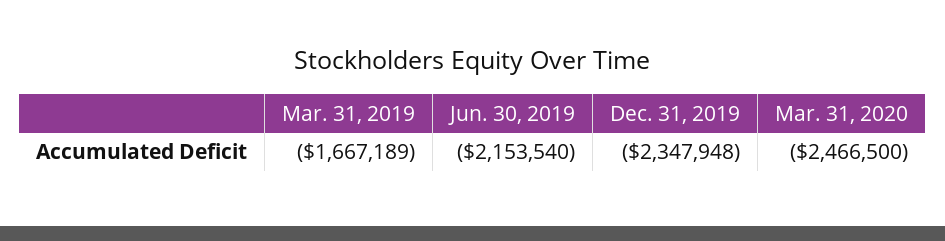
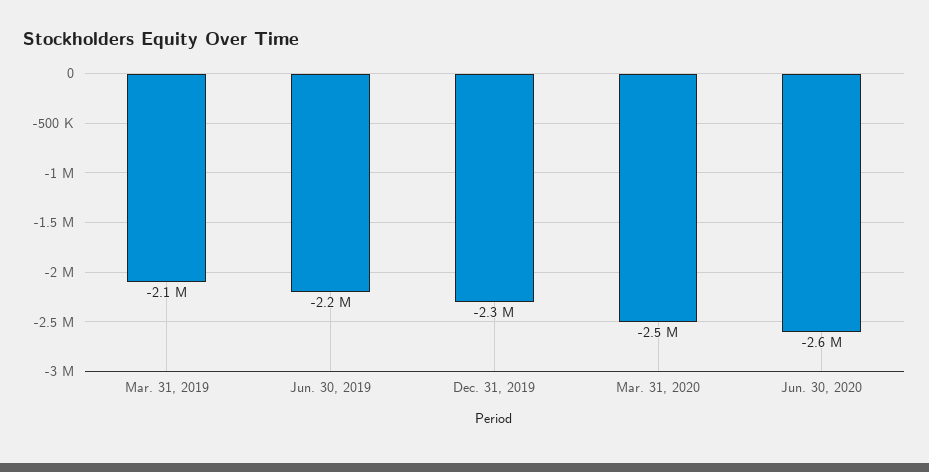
Mar. 31, 2019: -1667189 -> -2100000
Jun. 30, 2020: none -> -2600000

